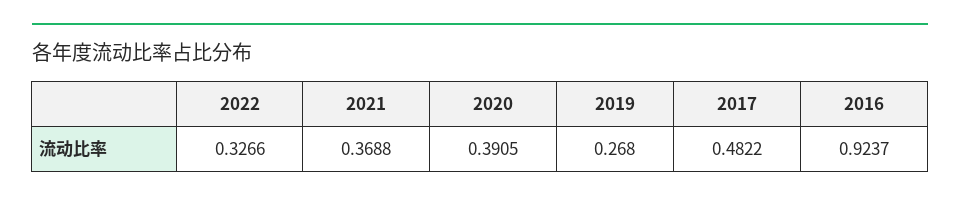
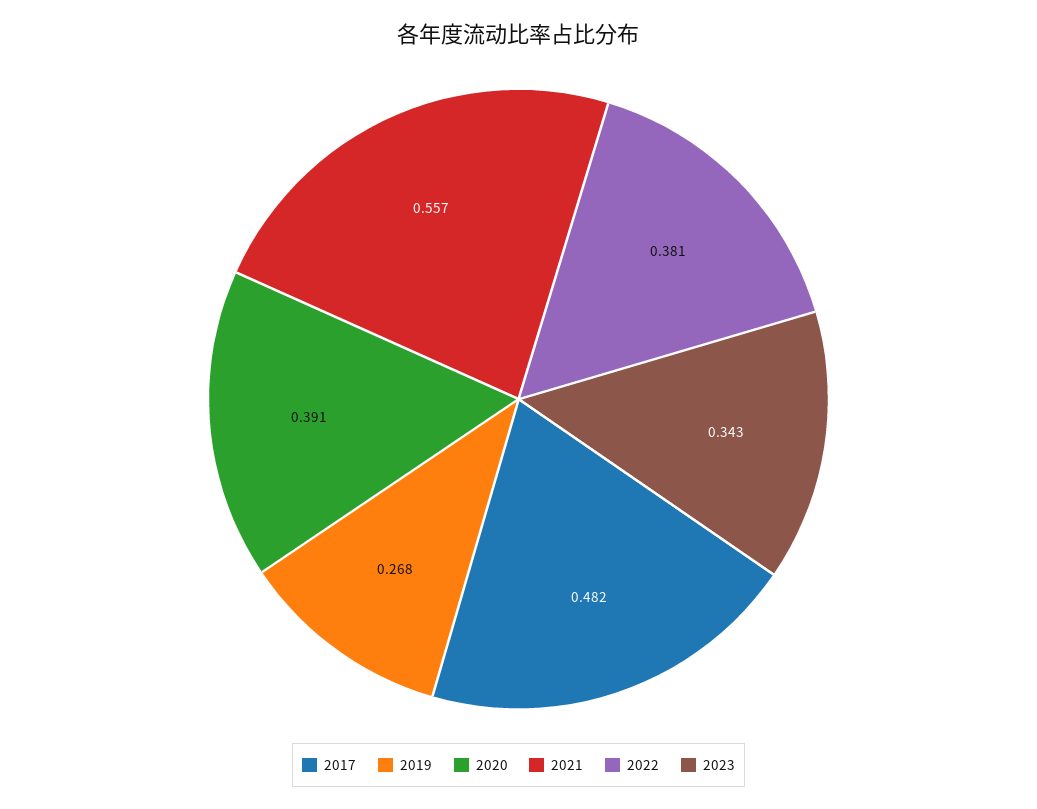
2022: 0.3266 -> 0.381
2021: 0.3688 -> 0.557
2016: 0.9237 -> none
2023: none -> 0.343

